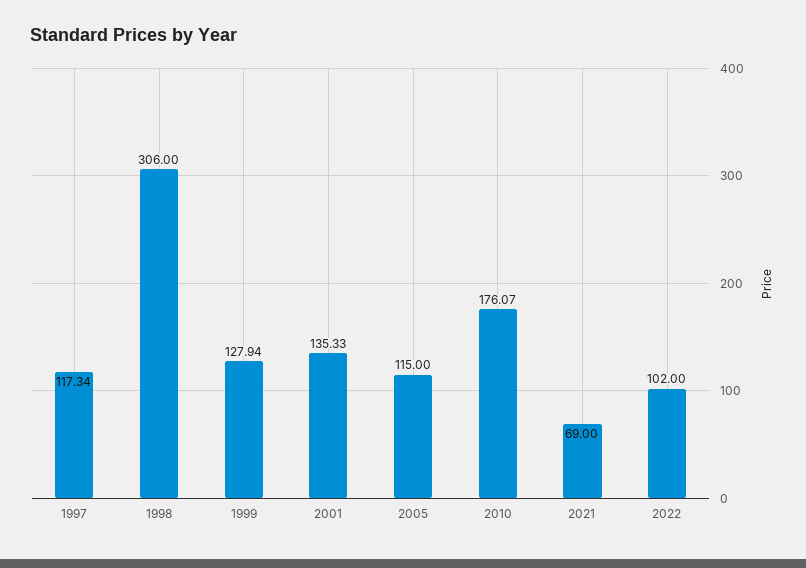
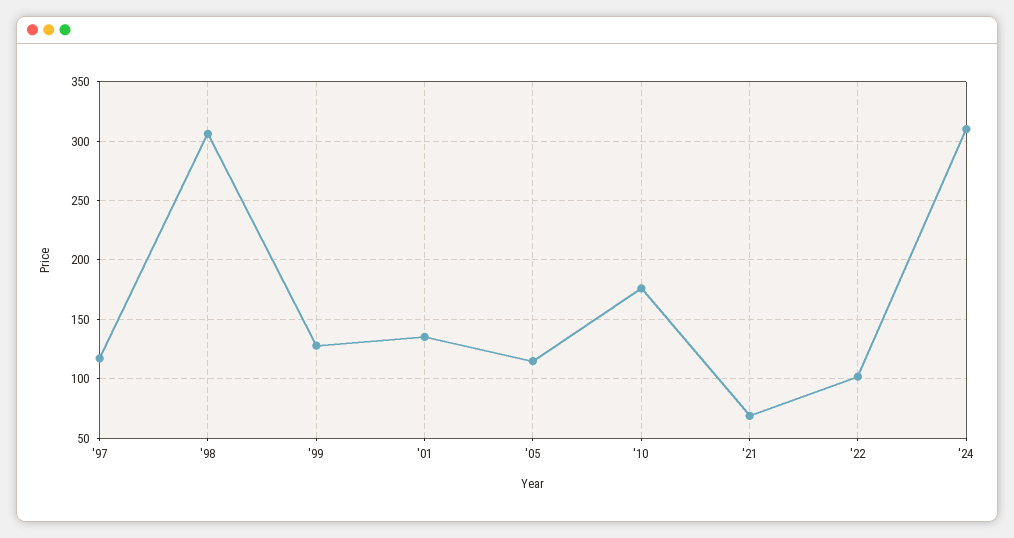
'24: none -> 310

